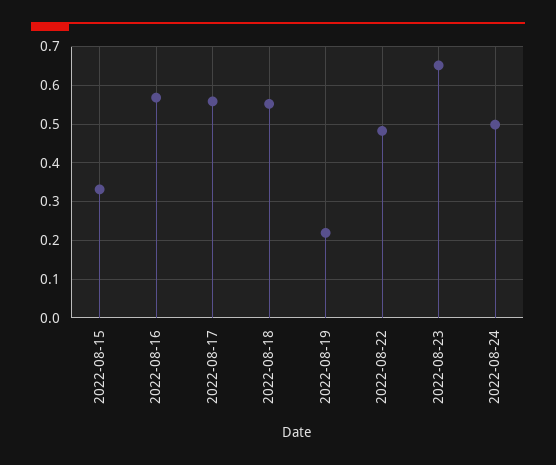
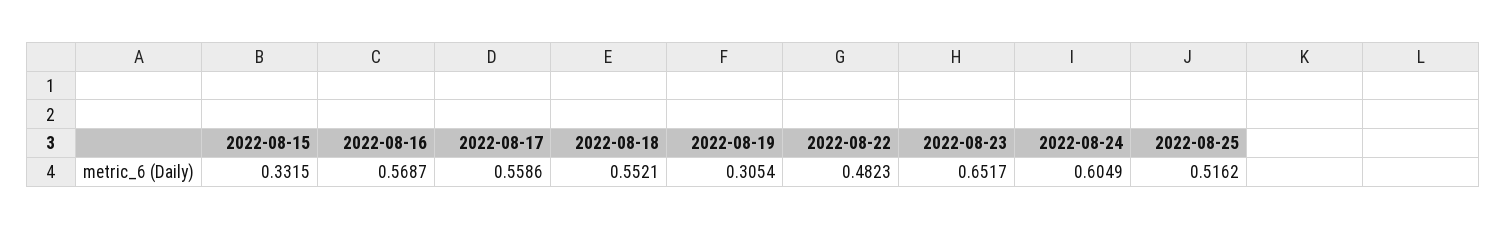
2022-08-19: 0.22 -> 0.3054
2022-08-24: 0.5 -> 0.6049
2022-08-25: none -> 0.5162

